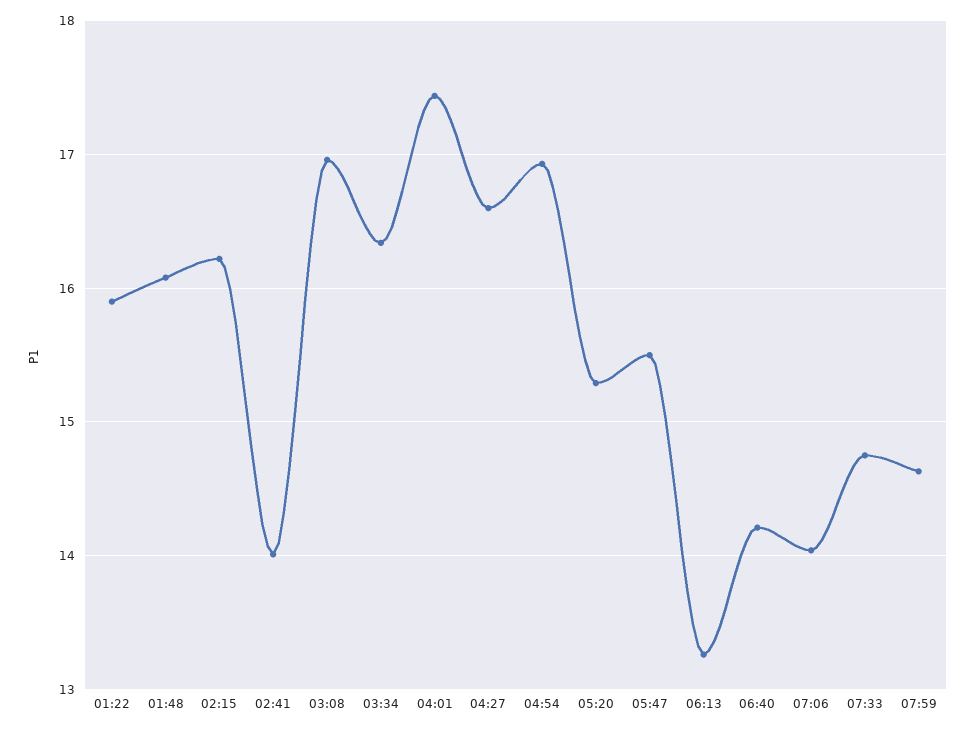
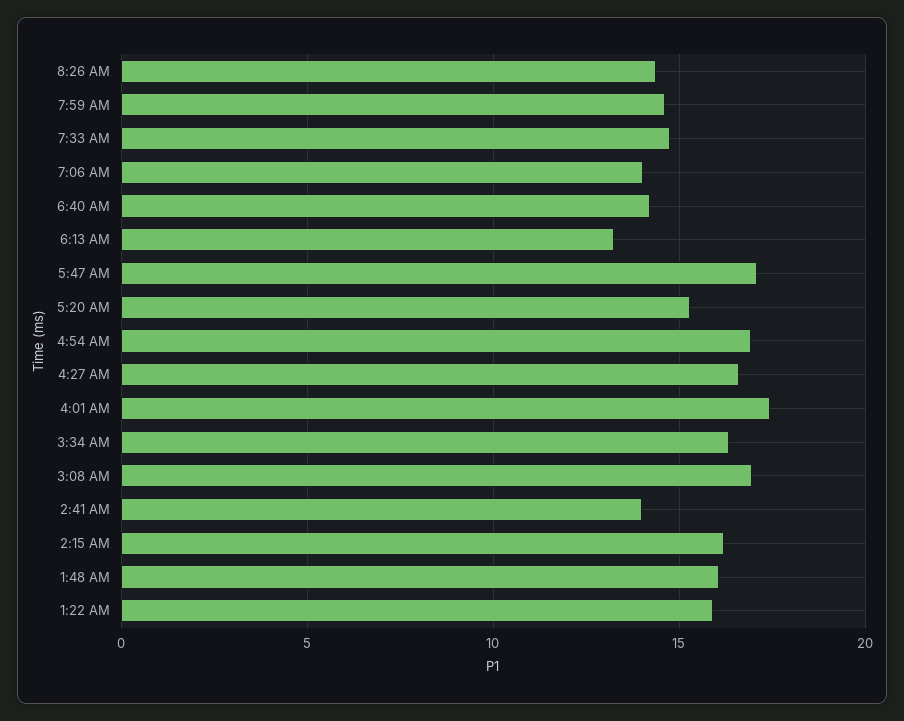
05:47: 15.5 -> 17
8:26 AM: none -> 14.5

